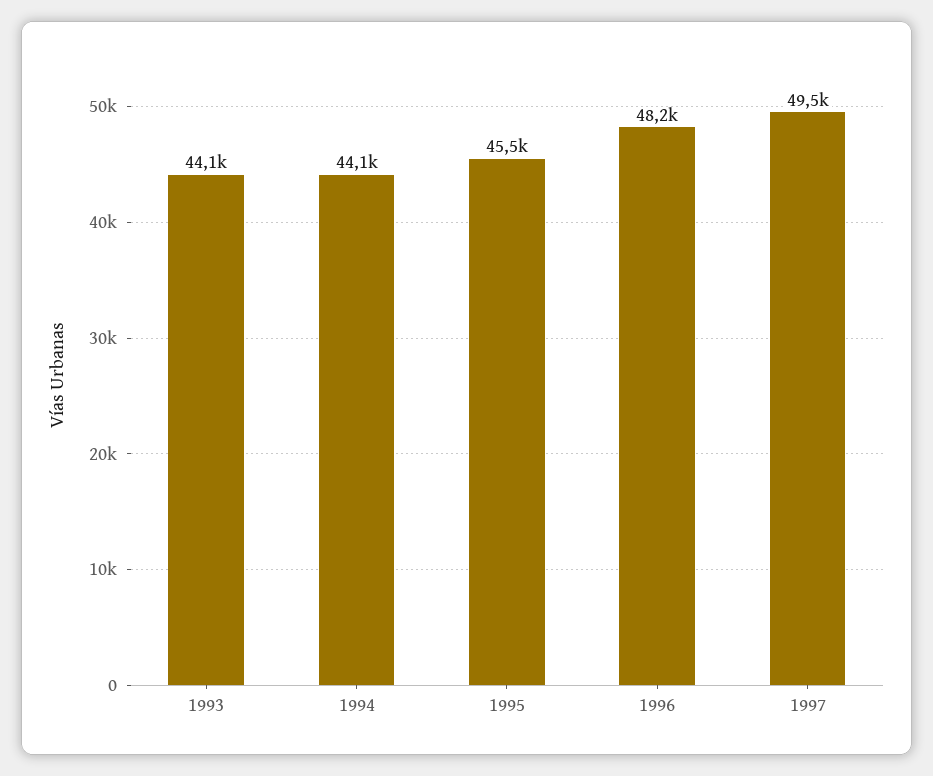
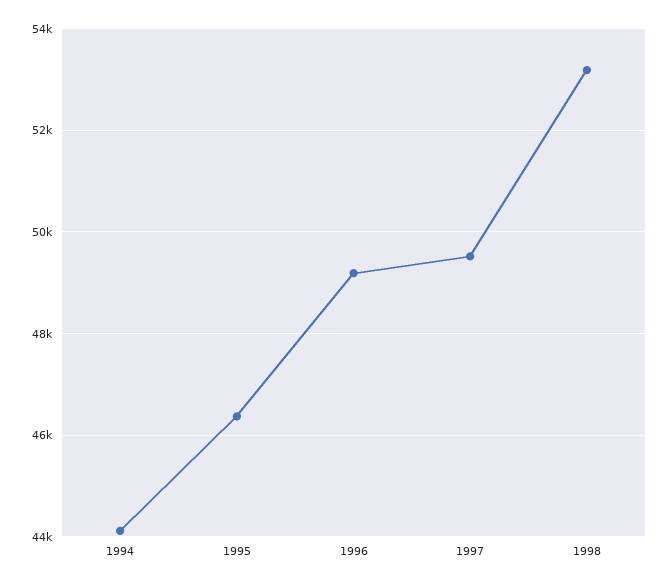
1993: 44100 -> none
1995: 45500 -> 46400
1996: 48200 -> 49200
1998: none -> 53200

